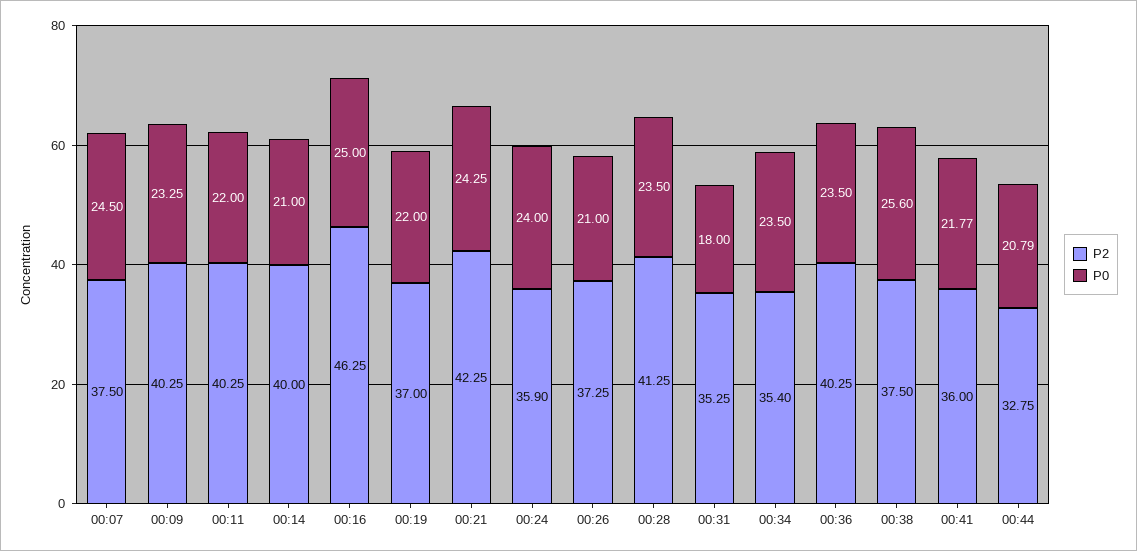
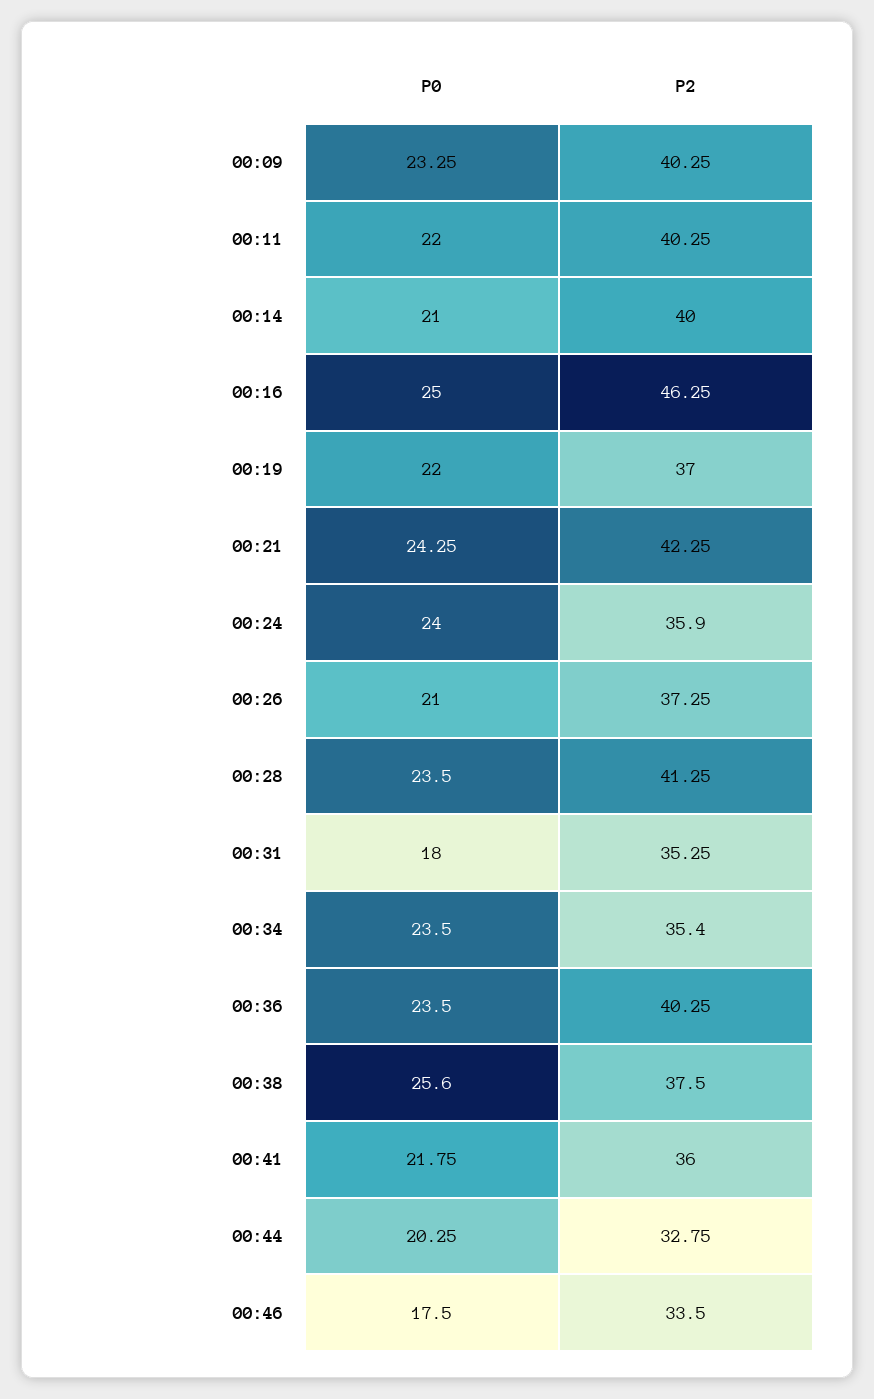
P2, 00:07: 37.5 -> none
P0, 00:07: 24.5 -> none
P0, 00:41: 21.77 -> 21.75
P0, 00:44: 20.79 -> 20.25
P0, 00:46: none -> 17.5
P2, 00:46: none -> 33.5

